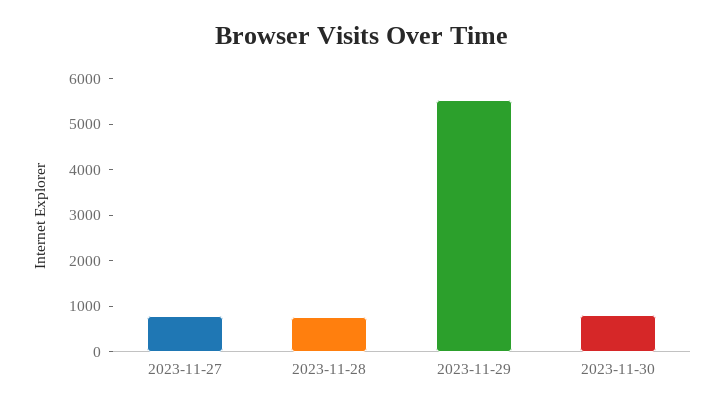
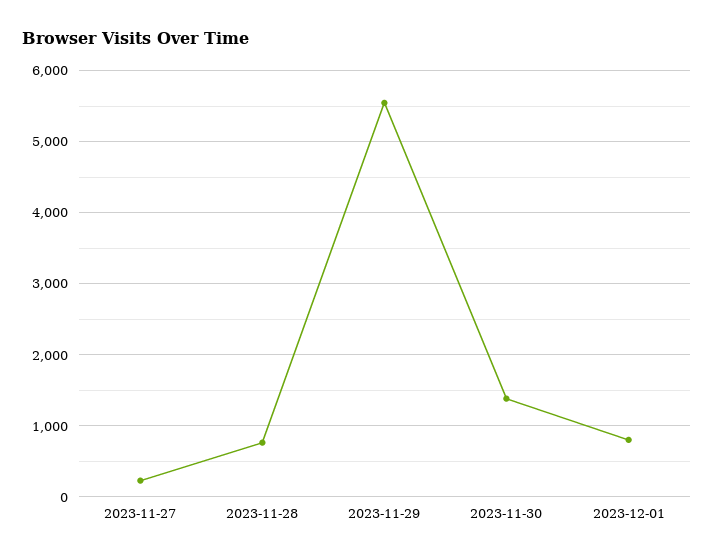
2023-11-27: 800 -> 200
2023-11-30: 800 -> 1400
2023-12-01: none -> 800

